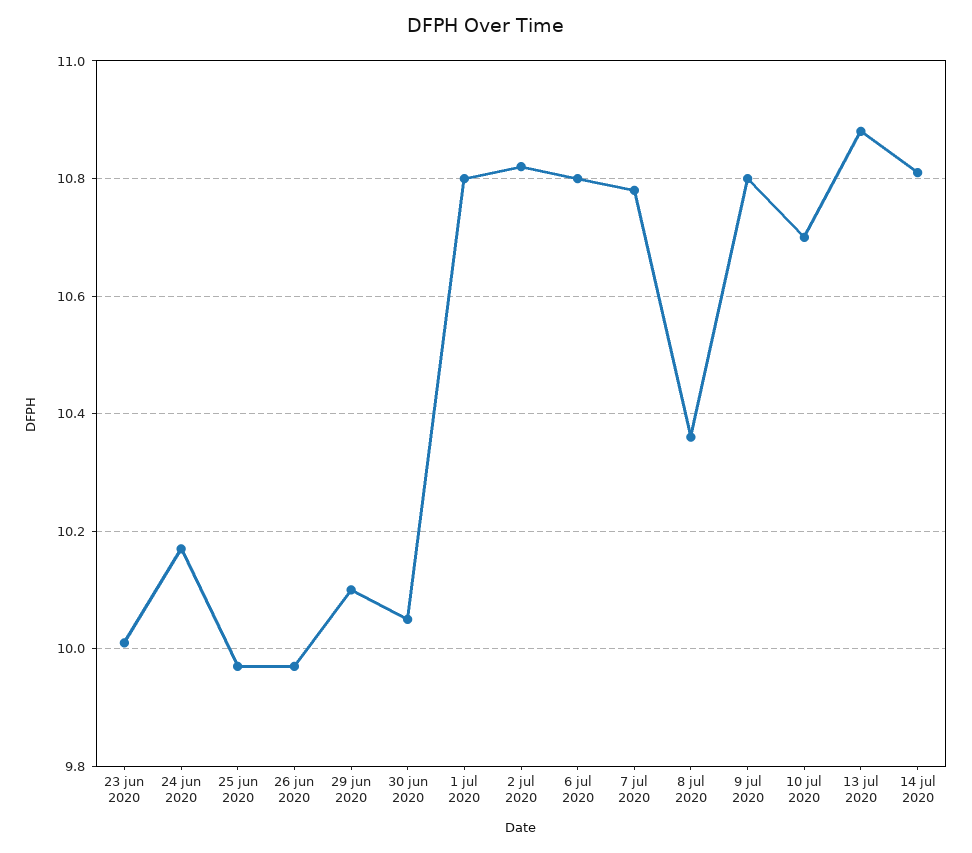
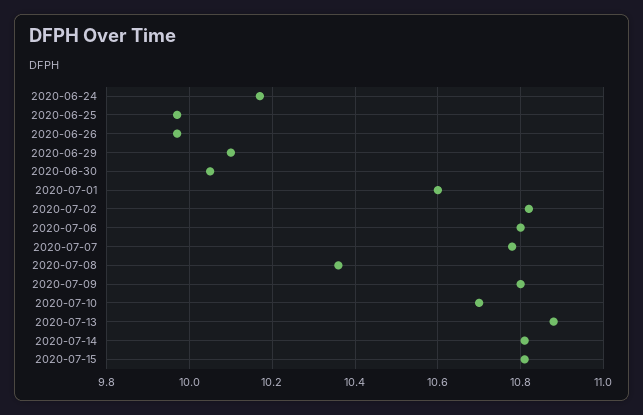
23 jun 2020: 10 -> none
1 jul 2020: 10.8 -> 10.6
2020-07-15: none -> 10.8

